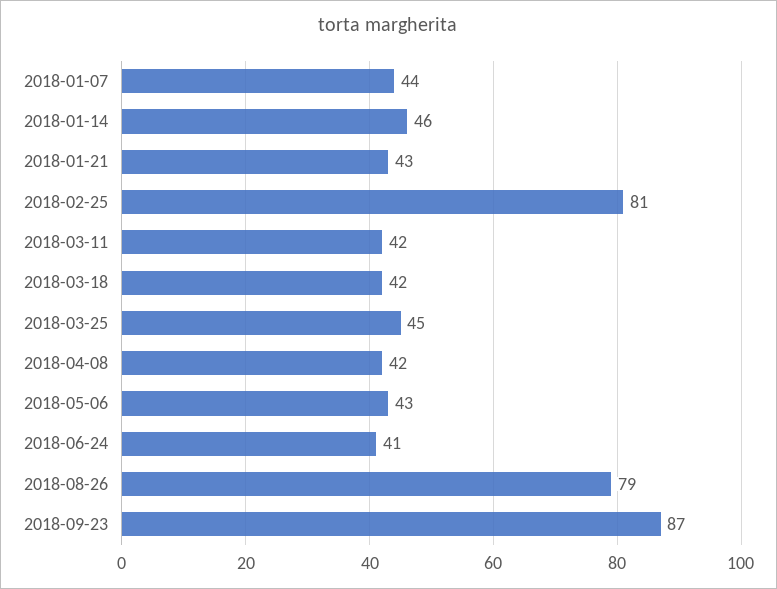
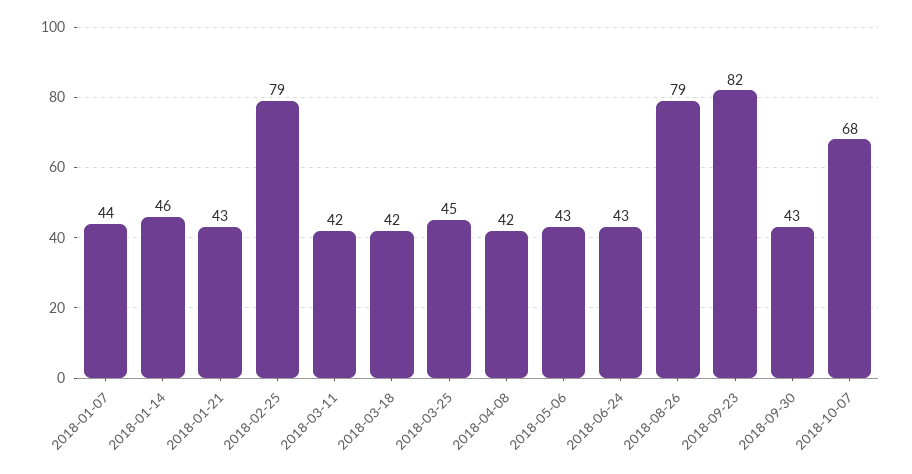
2018-02-25: 81 -> 79
2018-06-24: 41 -> 43
2018-09-23: 87 -> 82
2018-09-30: none -> 43
2018-10-07: none -> 68

